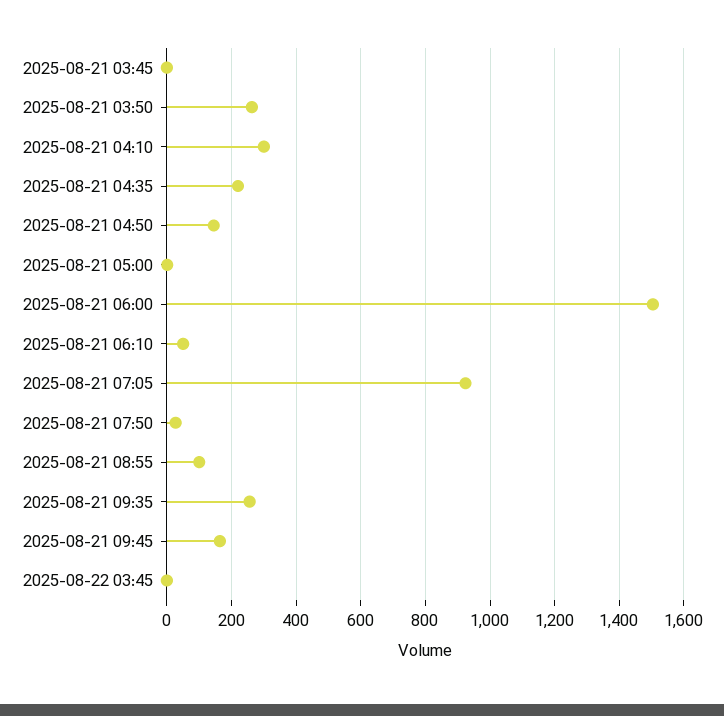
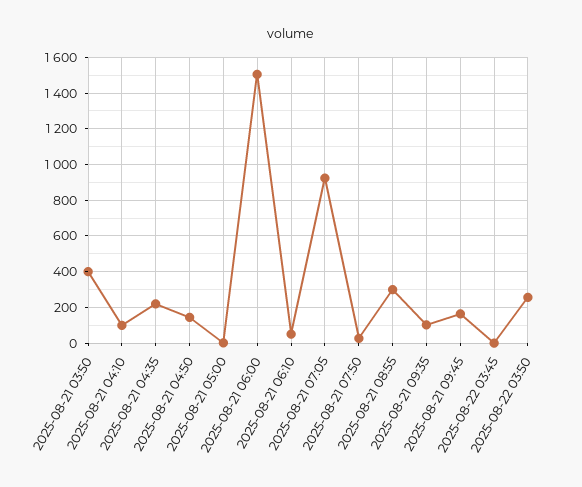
2025-08-21 03:45: 0 -> none
2025-08-21 03:50: 260 -> 400
2025-08-21 04:10: 300 -> 100
2025-08-21 08:55: 100 -> 300
2025-08-21 09:35: 260 -> 100
2025-08-22 03:50: none -> 250

